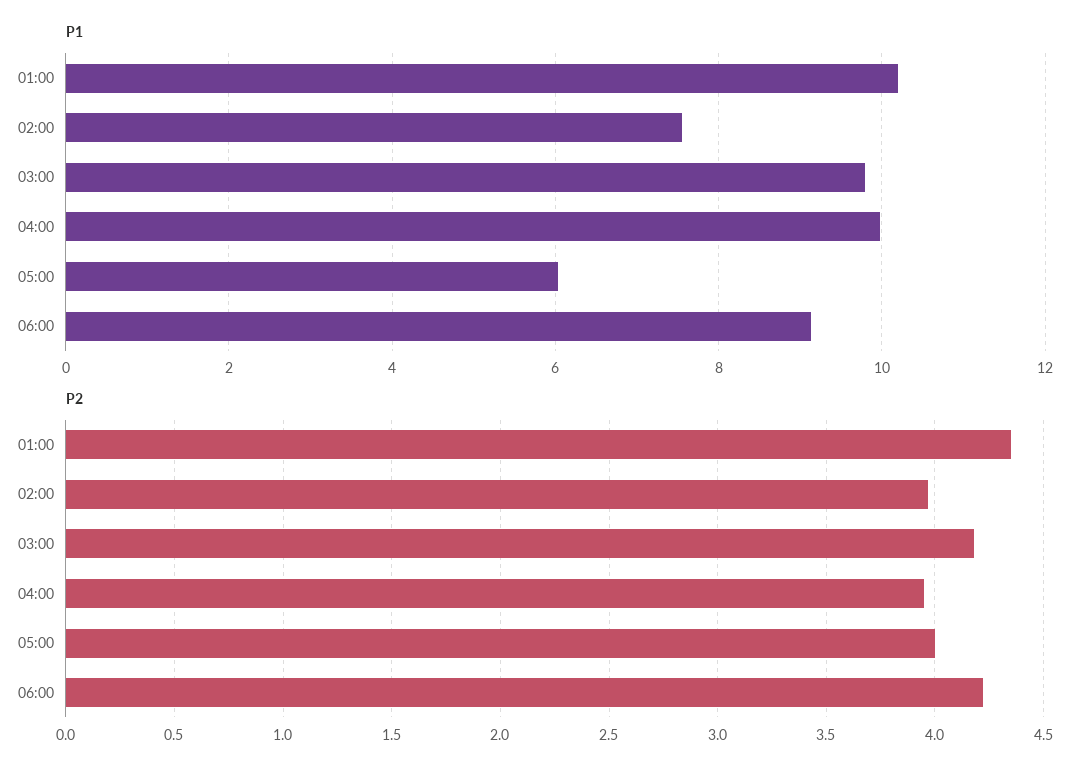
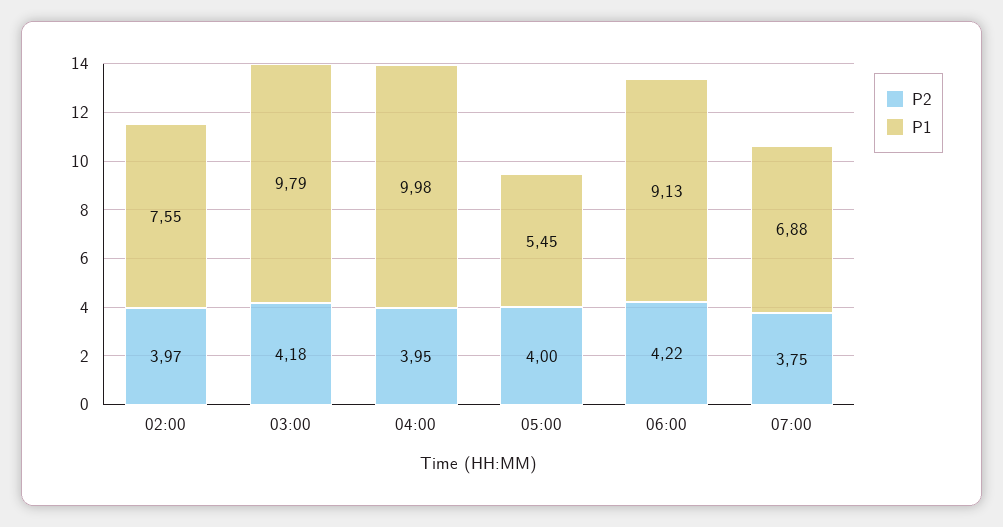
P1, 01:00: 10.2 -> none
P1, 05:00: 6 -> 5.45
P2, 01:00: 4.35 -> none
P2, 07:00: none -> 3.75
P1, 07:00: none -> 6.88

